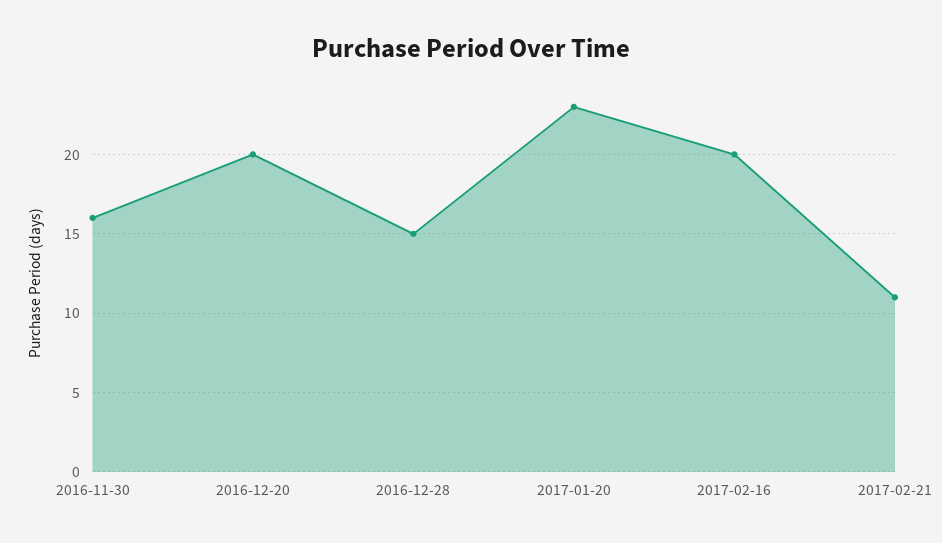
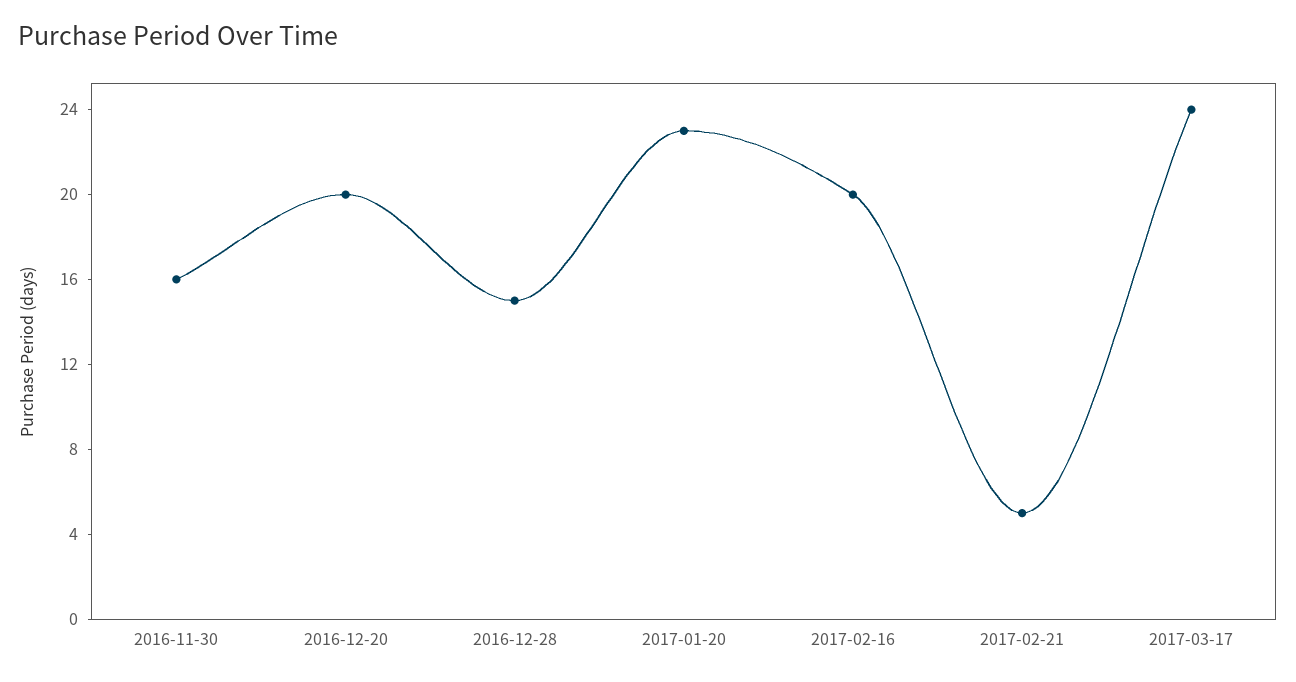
2017-02-21: 11 -> 5
2017-03-17: none -> 24

